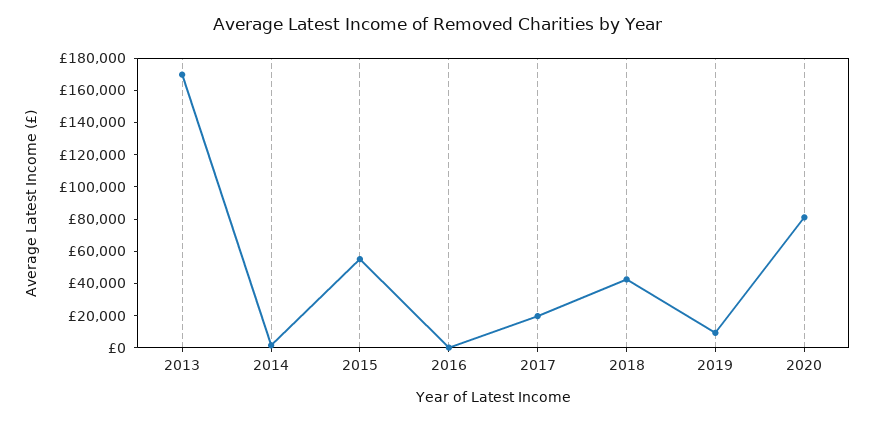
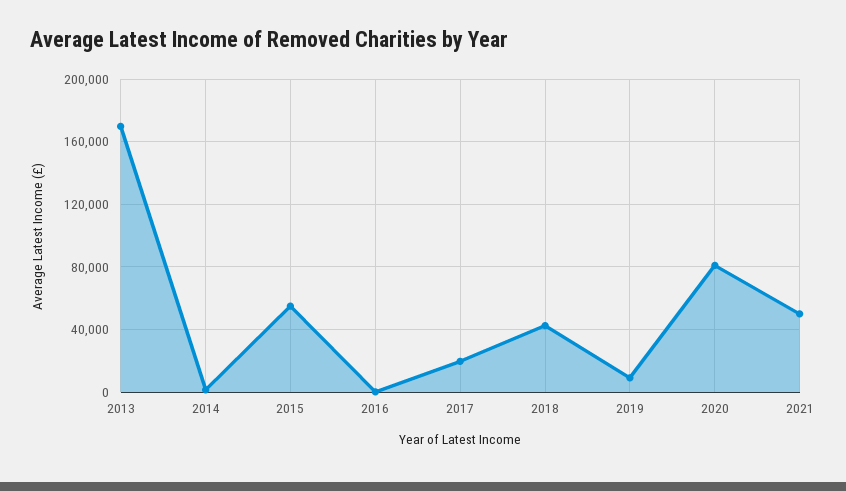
2021: none -> 50000

